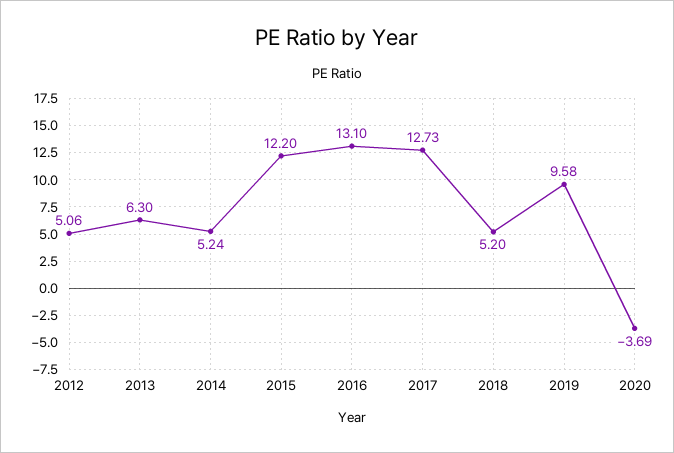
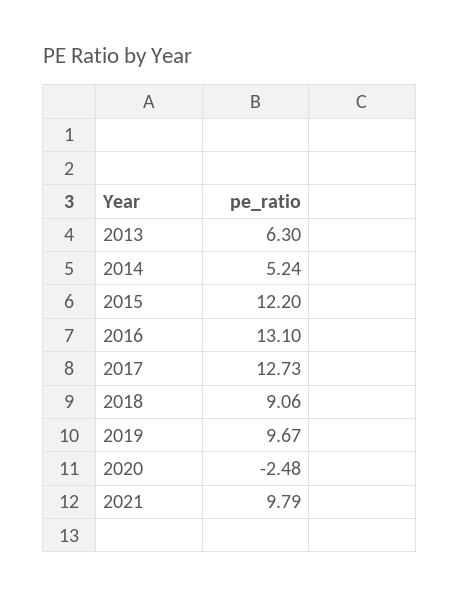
2012: 5.06 -> none
2018: 5.2 -> 9.06
2019: 9.58 -> 9.67
2020: -3.69 -> -2.48
2021: none -> 9.79

